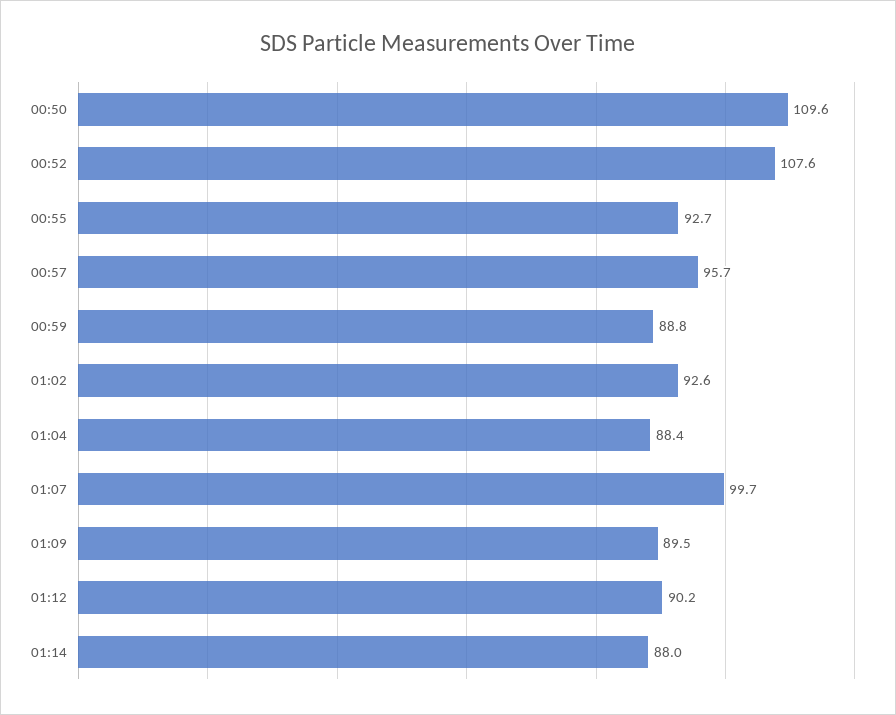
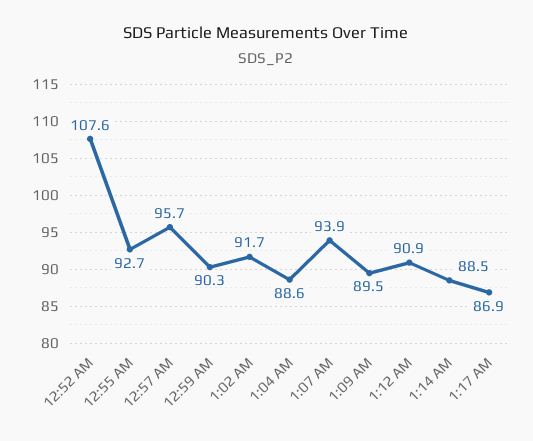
00:50: 109.6 -> none
00:59: 88.8 -> 90.3
01:02: 92.6 -> 91.7
01:04: 88.4 -> 88.6
01:07: 99.7 -> 93.9
01:12: 90.2 -> 90.9
01:14: 88 -> 88.5
1:17 AM: none -> 86.9

